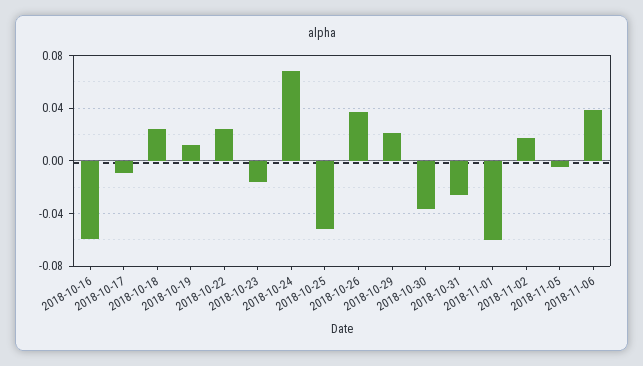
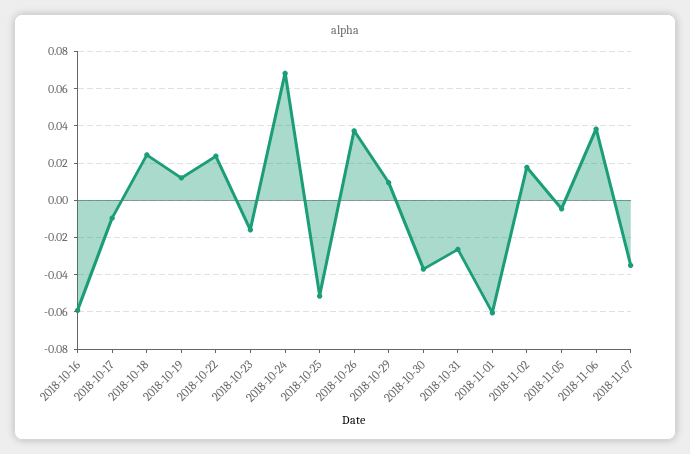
2018-10-29: 0.02 -> 0.01
2018-11-07: none -> -0.035

